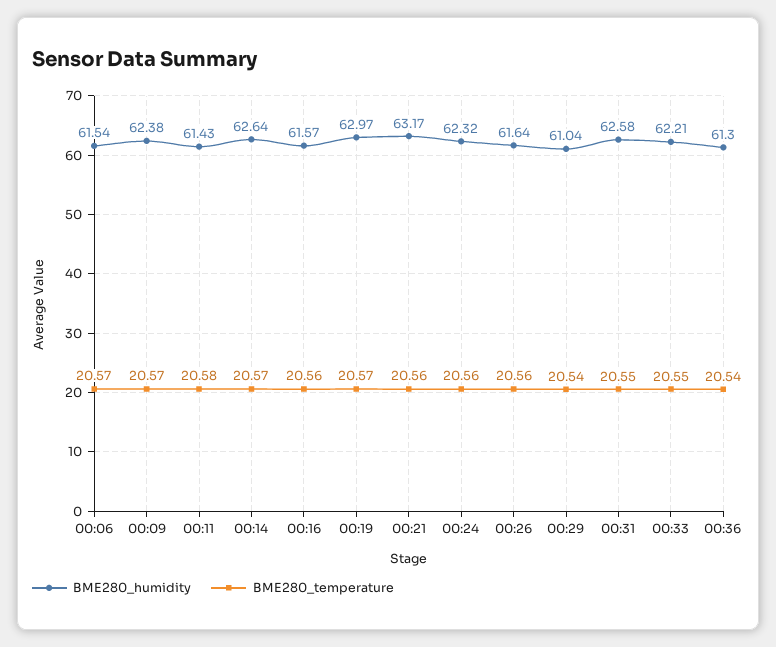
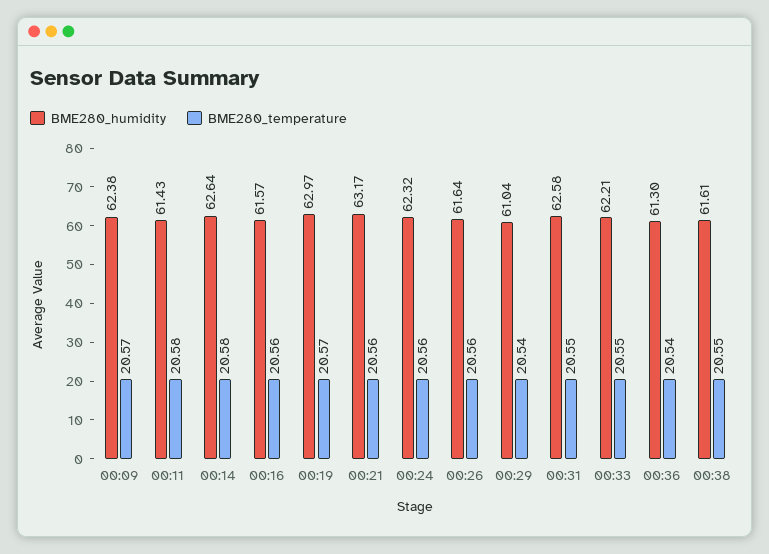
BME280_humidity, 00:06: 61.54 -> none
BME280_temperature, 00:06: 20.57 -> none
BME280_temperature, 00:14: 20.57 -> 20.58
BME280_humidity, 00:38: none -> 61.61
BME280_temperature, 00:38: none -> 20.55

